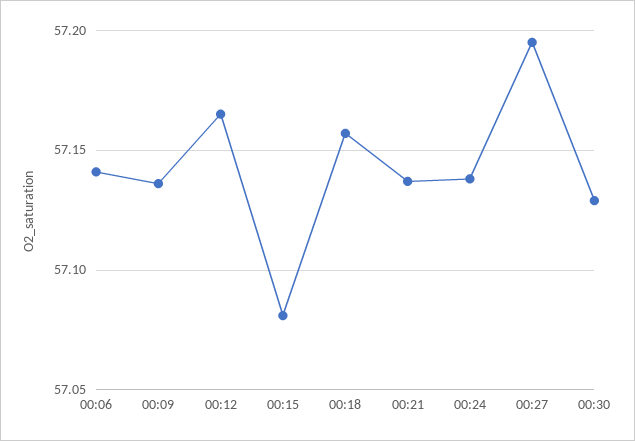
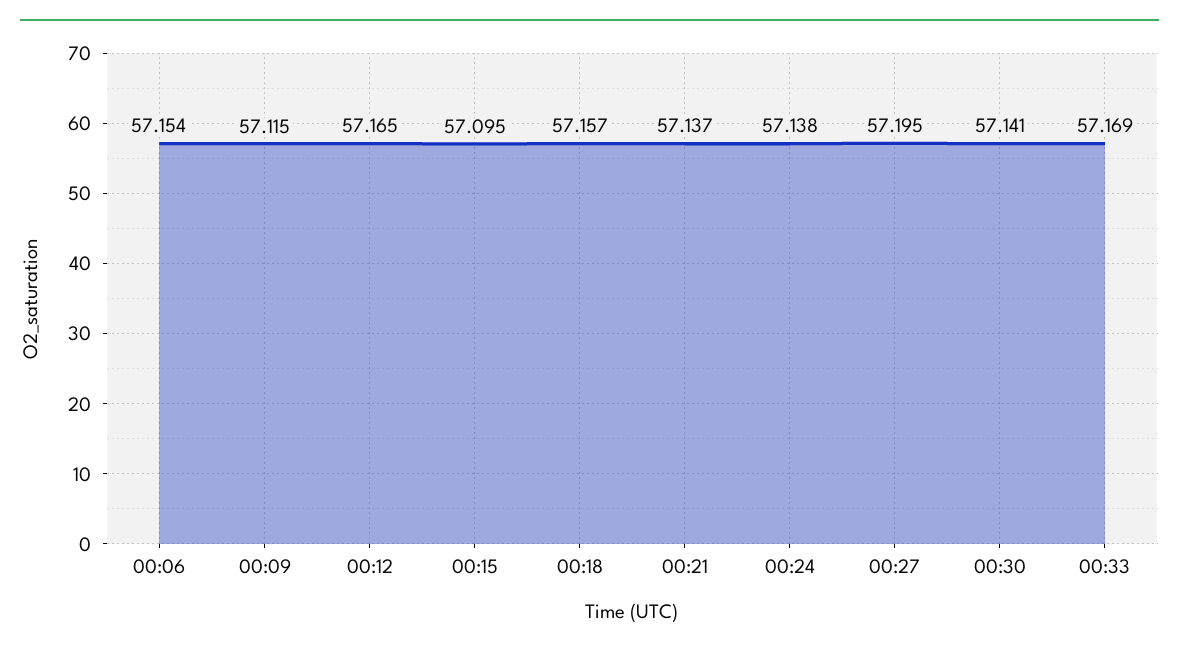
00:06: 57.14 -> 57.154
00:09: 57.135 -> 57.115
00:15: 57.08 -> 57.095
00:30: 57.13 -> 57.141
00:33: none -> 57.169

